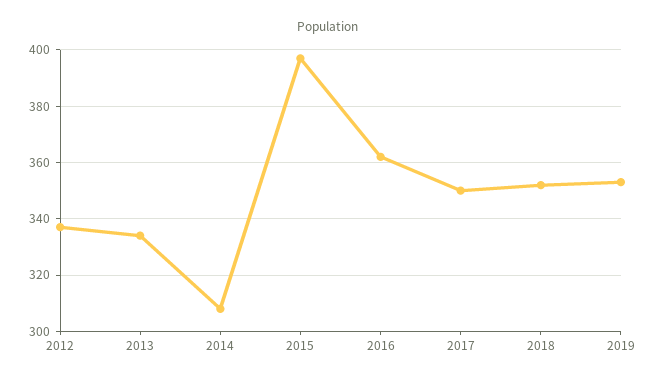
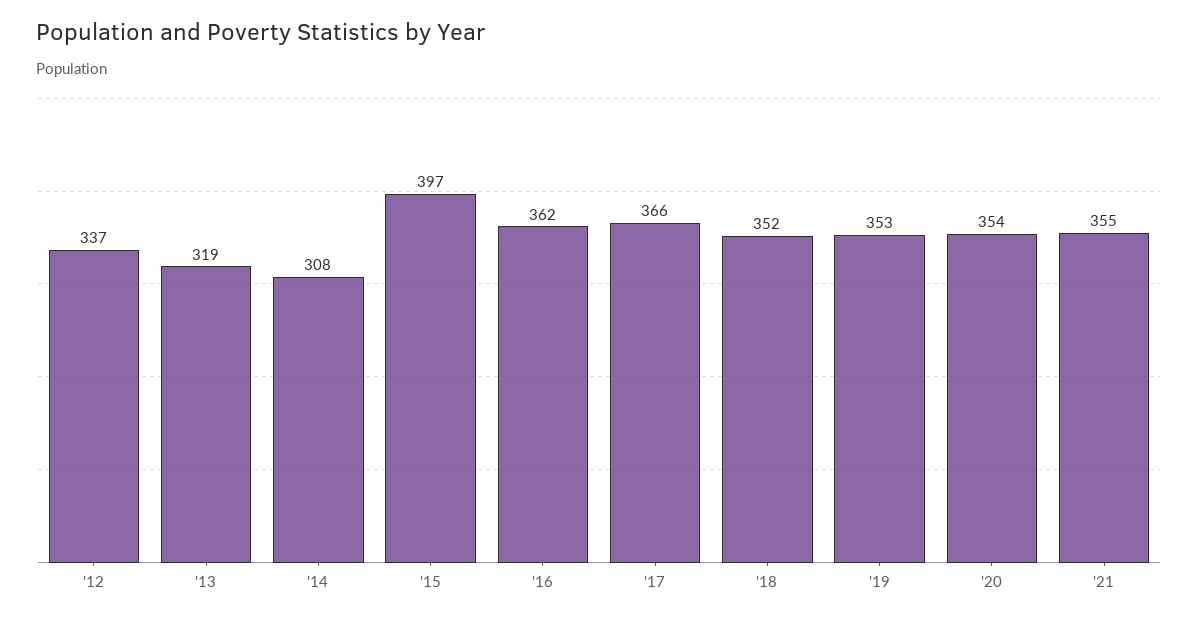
2013: 335 -> 319
2017: 350 -> 366
'20: none -> 354
'21: none -> 355

